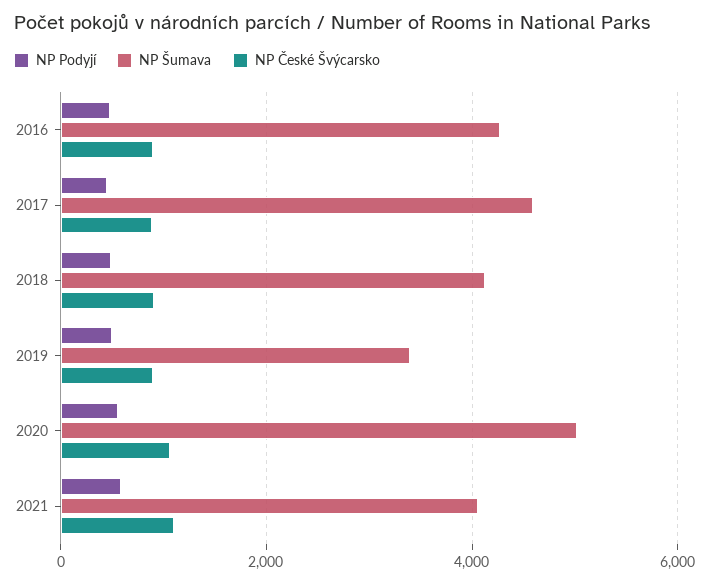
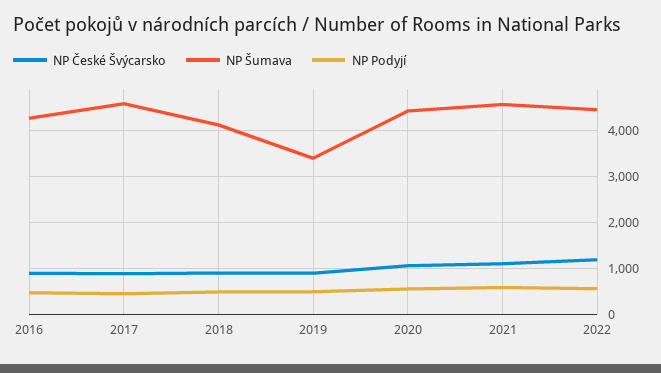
NP Šumava, 2020: 5000 -> 4400
NP Šumava, 2021: 4000 -> 4600
NP České Švýcarsko, 2022: none -> 1200
NP Šumava, 2022: none -> 4400
NP Podyjí, 2022: none -> 600

